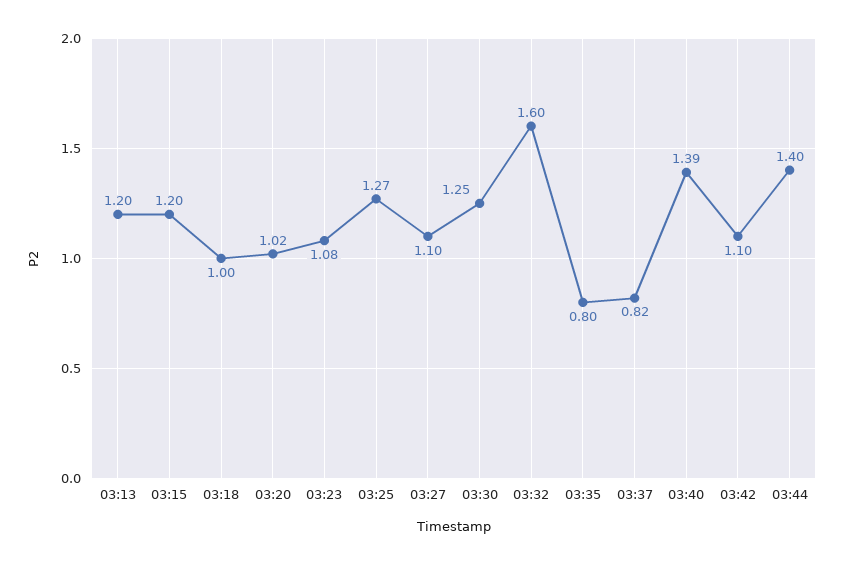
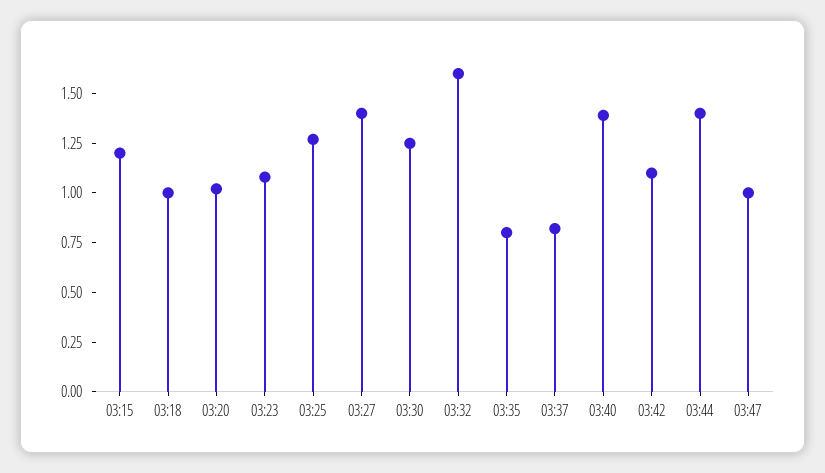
03:13: 1.2 -> none
03:27: 1.1 -> 1.4
03:47: none -> 1

